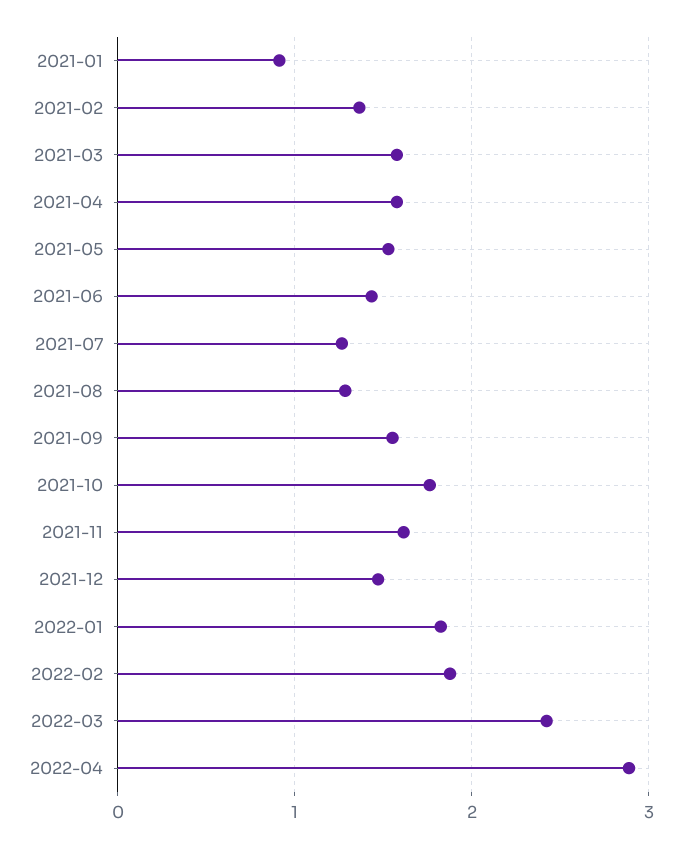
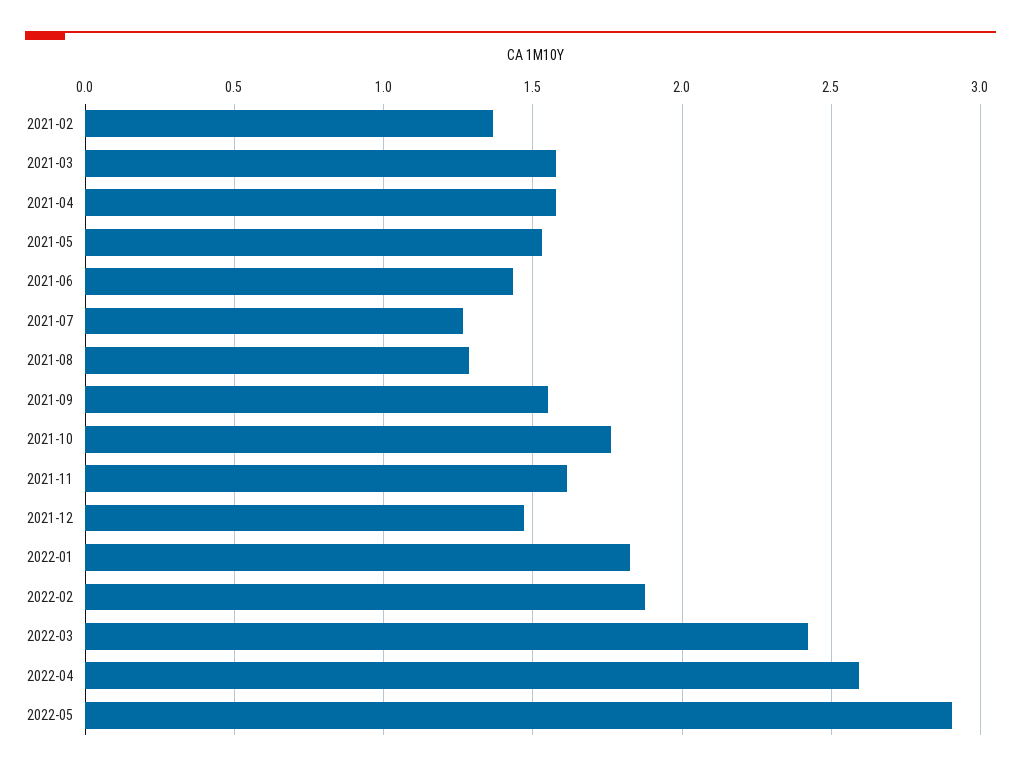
2021-01: 0.9 -> none
2022-04: 2.9 -> 2.6
2022-05: none -> 2.9

